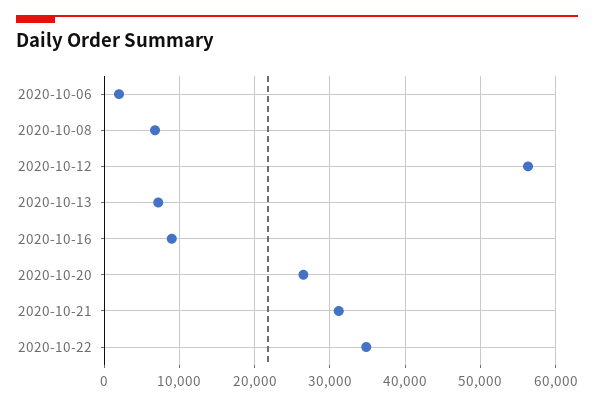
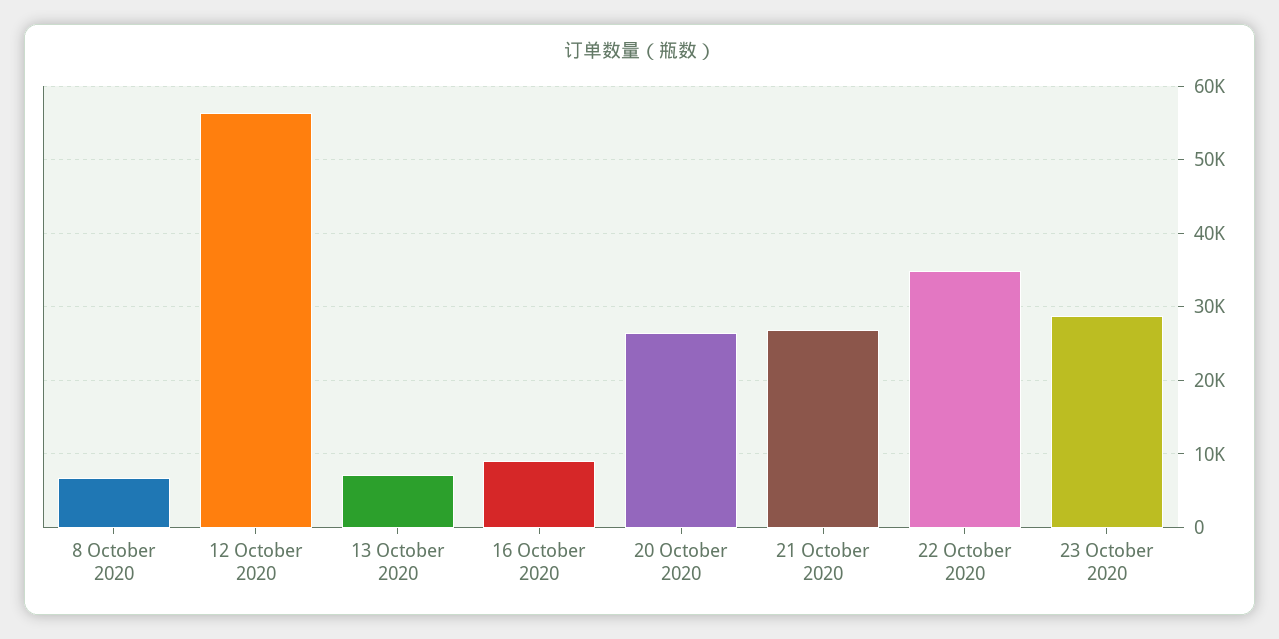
2020-10-06: 2000 -> none
2020-10-21: 31000 -> 27000
23 October 2020: none -> 29000

